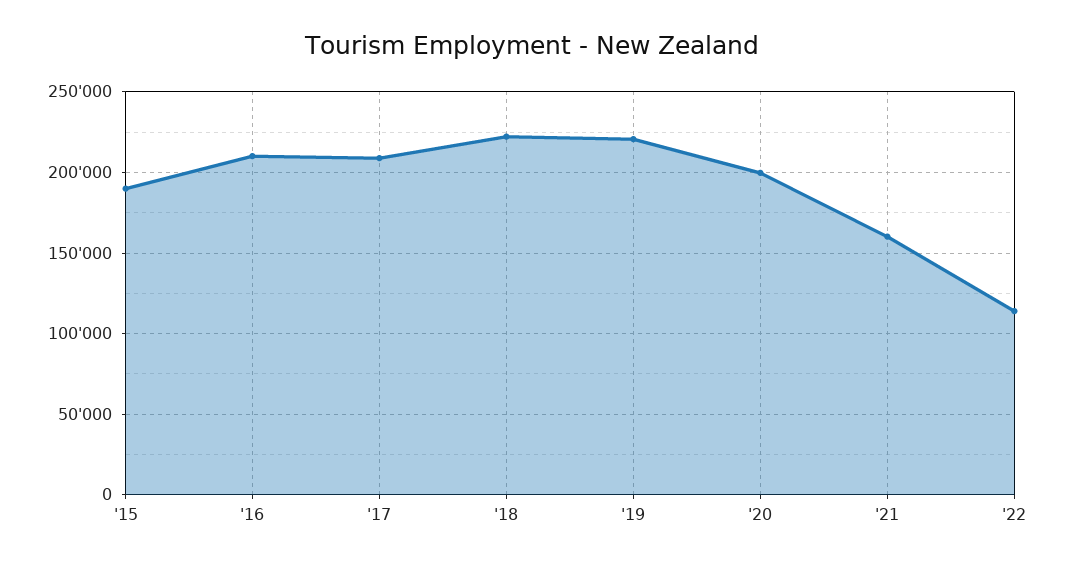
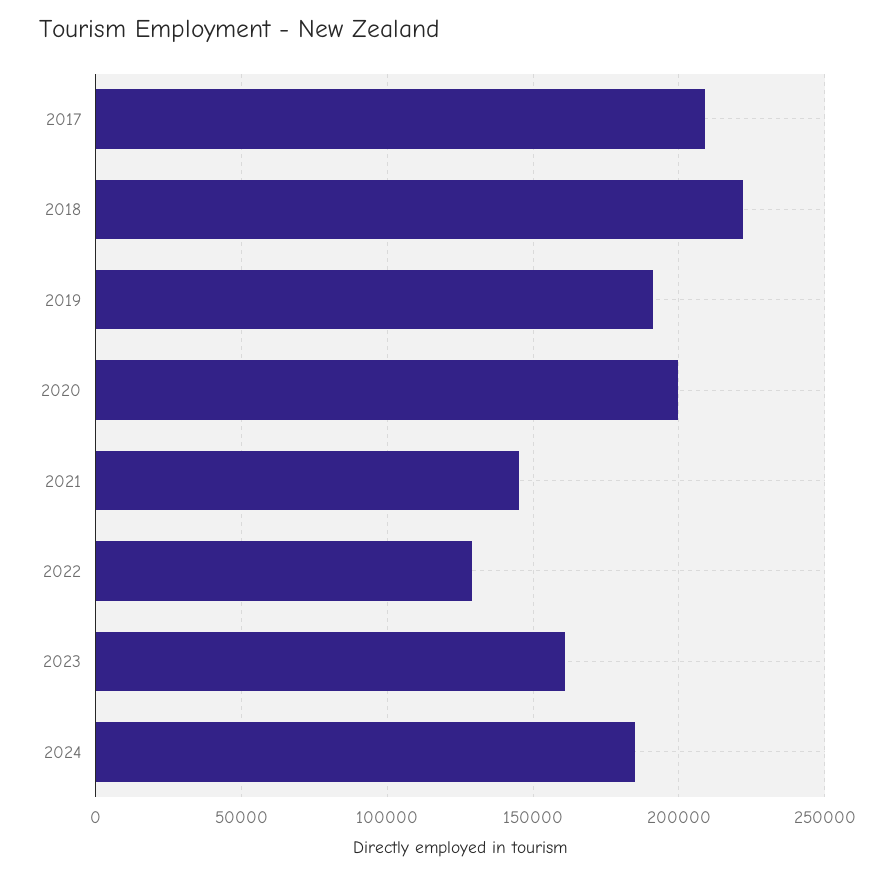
'15: 190000 -> none
'16: 210000 -> none
'19: 220000 -> 190000
'21: 160000 -> 145000
'22: 115000 -> 130000
2023: none -> 160000
2024: none -> 185000

